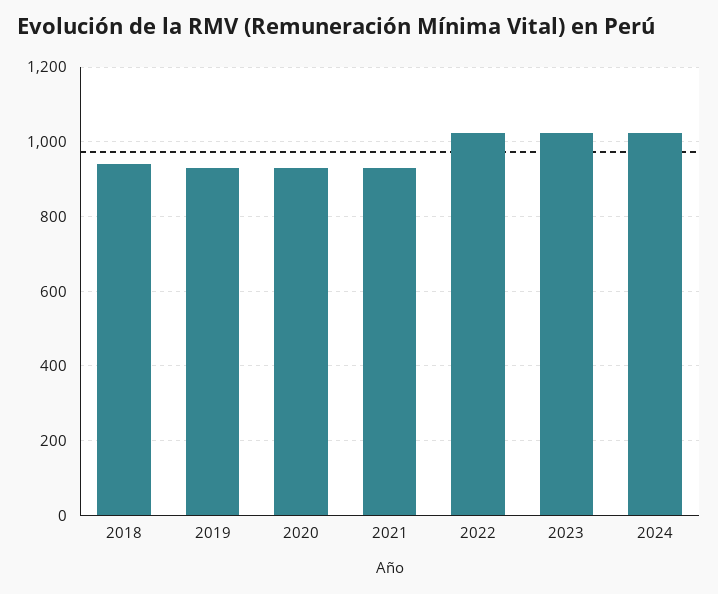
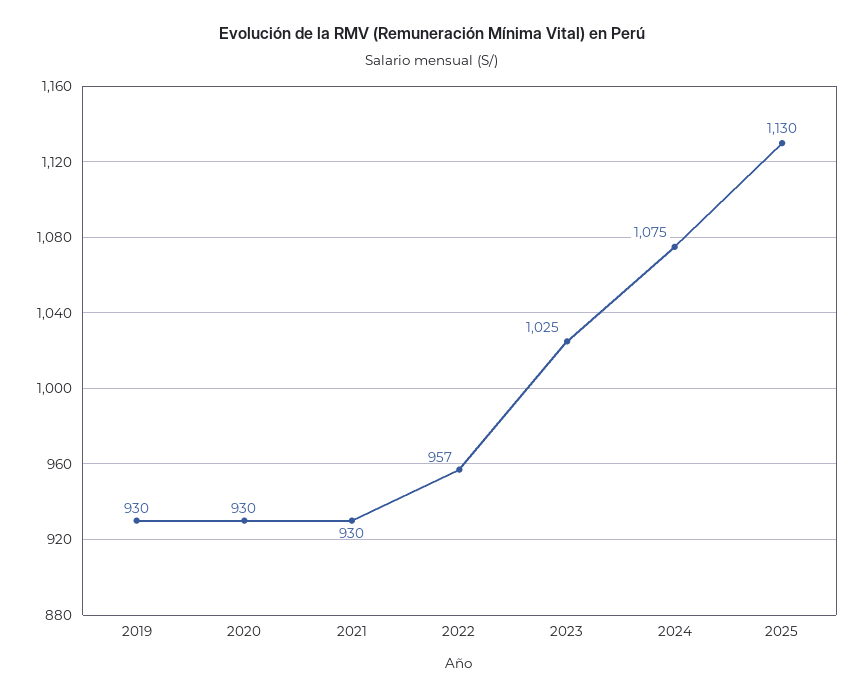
2018: 940 -> none
2022: 1020 -> 957
2024: 1020 -> 1075
2025: none -> 1130

